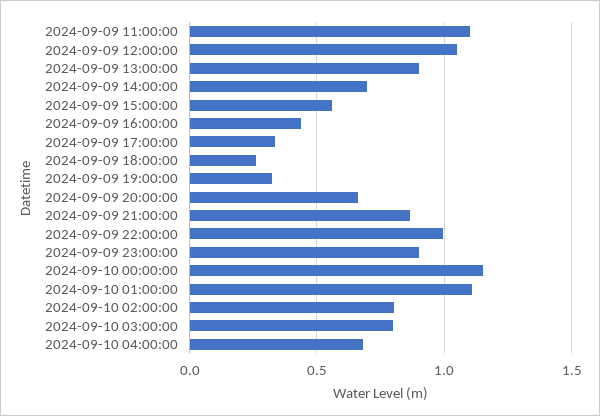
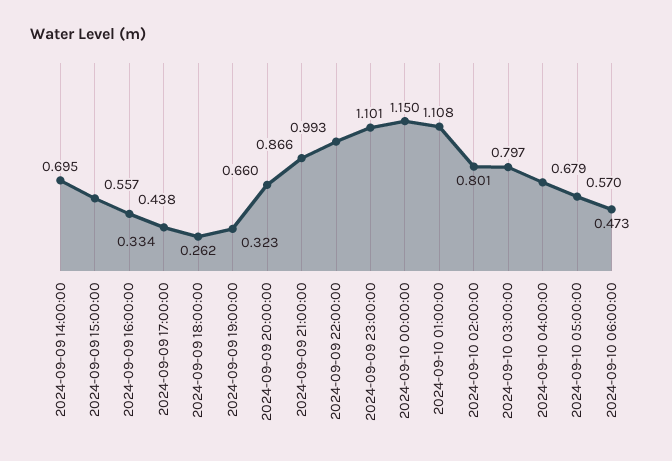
2024-09-09 11:00:00: 1.1 -> none
2024-09-09 12:00:00: 1.05 -> none
2024-09-09 13:00:00: 0.9 -> none
2024-09-09 23:00:00: 0.9 -> 1.101
2024-09-10 05:00:00: none -> 0.57
2024-09-10 06:00:00: none -> 0.473

